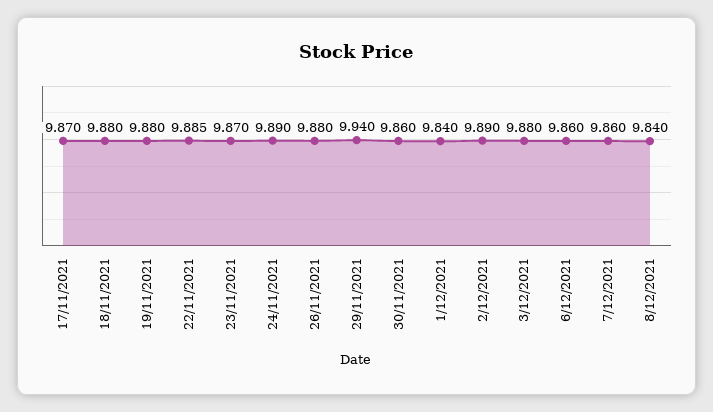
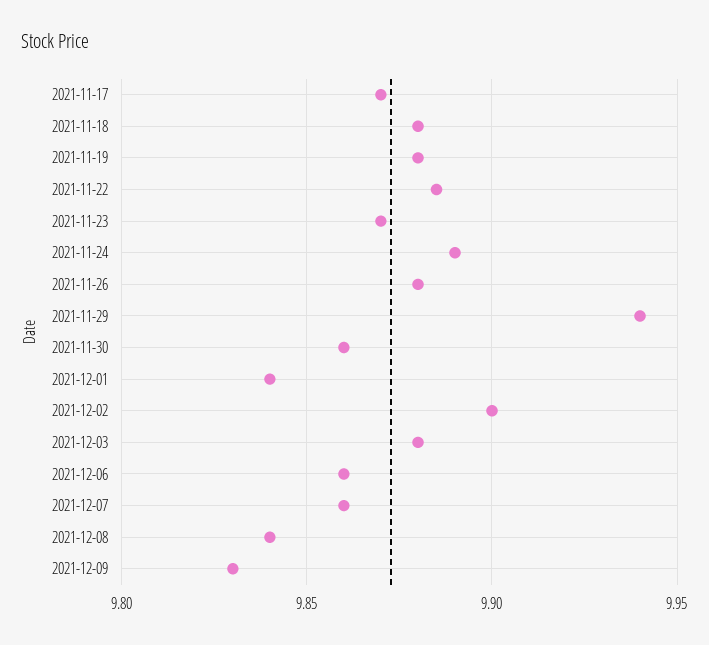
2/12/2021: 9.89 -> 9.9
2021-12-09: none -> 9.83

